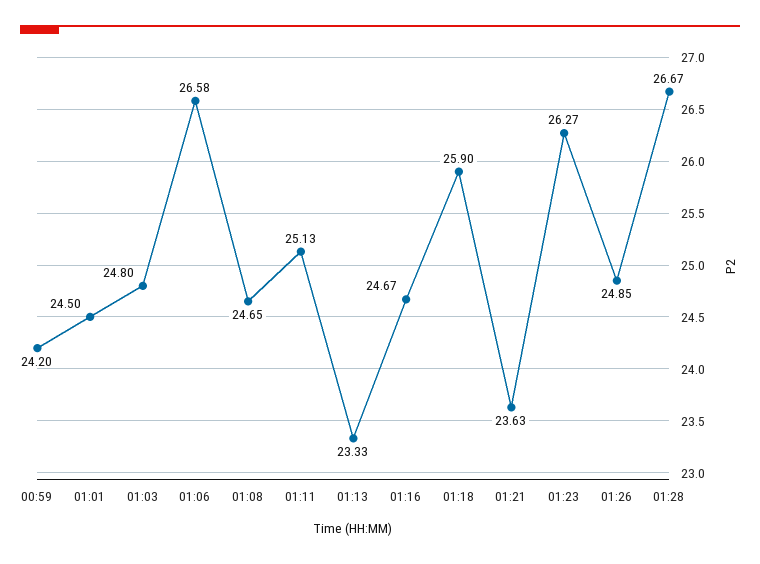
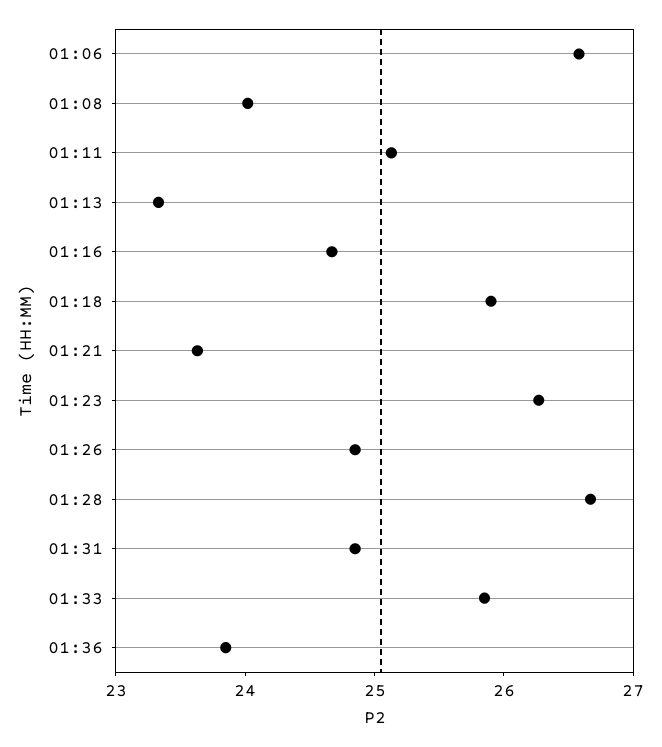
00:59: 24.2 -> none
01:01: 24.5 -> none
01:03: 24.8 -> none
01:08: 24.65 -> 24
01:31: none -> 24.8
01:33: none -> 25.8
01:36: none -> 23.8

